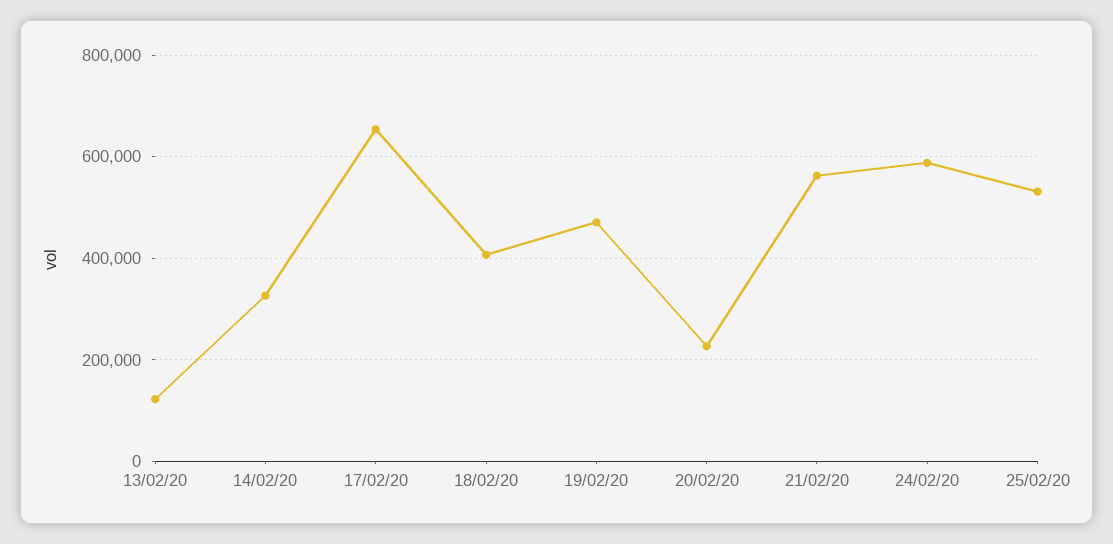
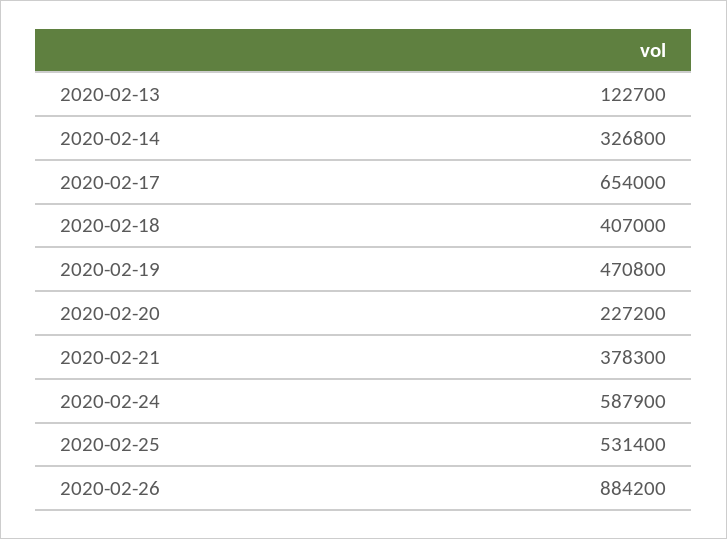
21/02/20: 560000 -> 378300
2020-02-26: none -> 884200

